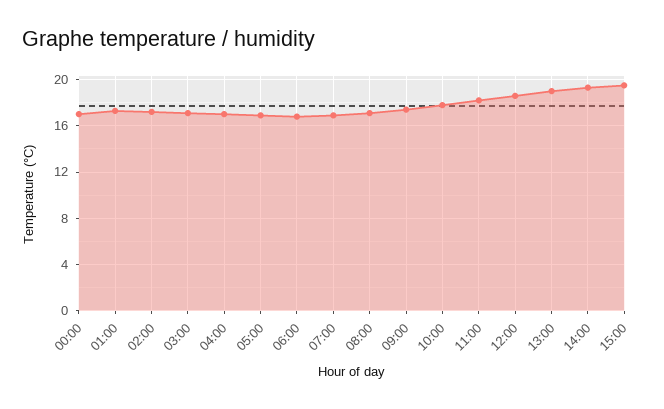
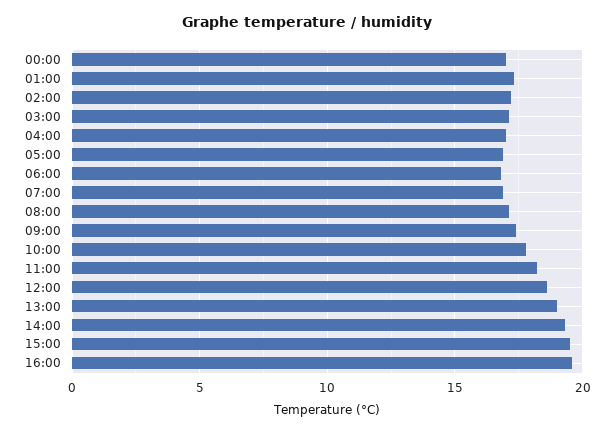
16:00: none -> 19.5

